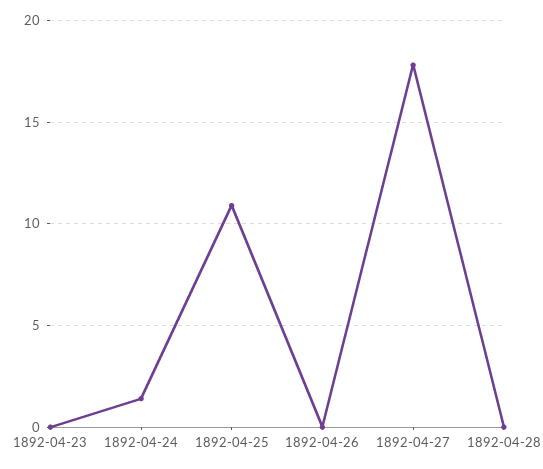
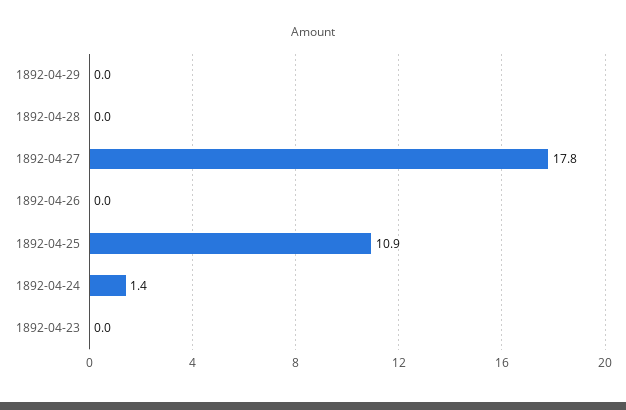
1892-04-29: none -> 0

